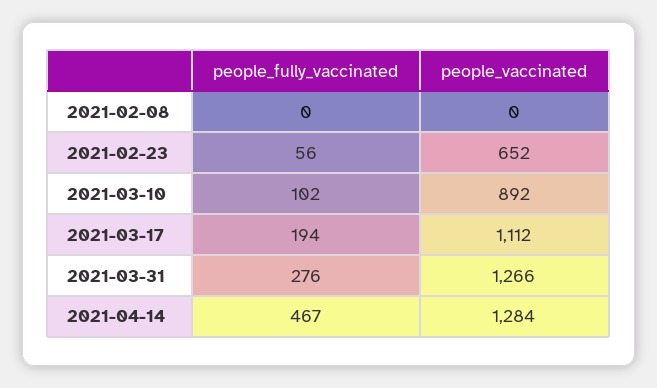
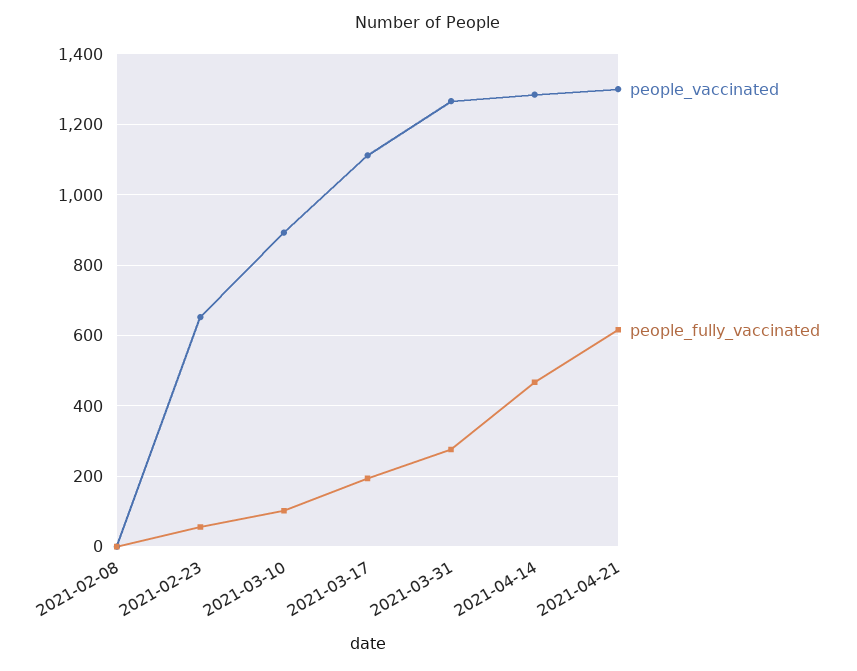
people_vaccinated, 2021-04-21: none -> 1300
people_fully_vaccinated, 2021-04-21: none -> 620

